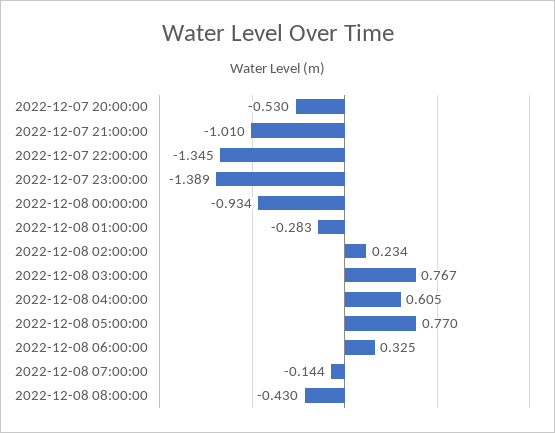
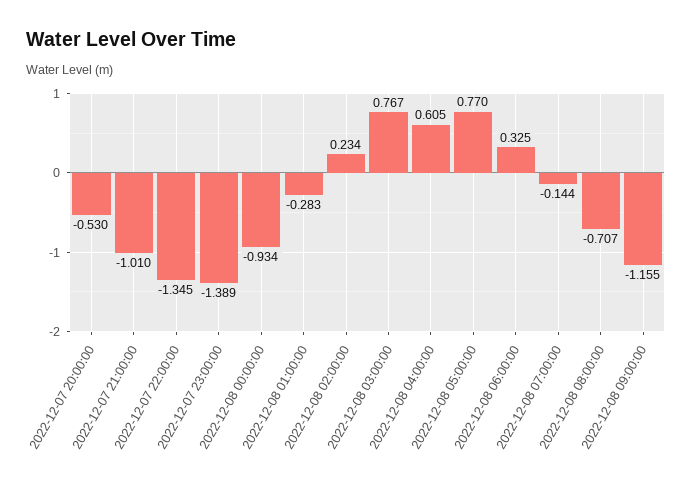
2022-12-08 08:00:00: -0.43 -> -0.707
2022-12-08 09:00:00: none -> -1.155

